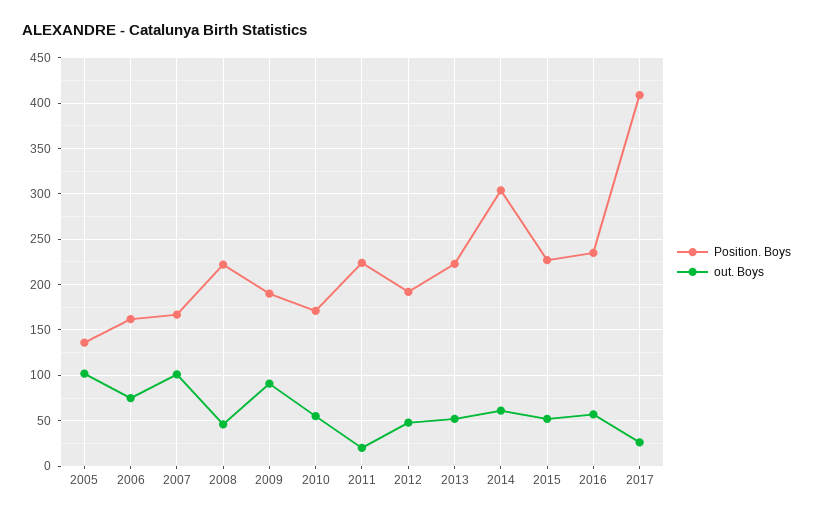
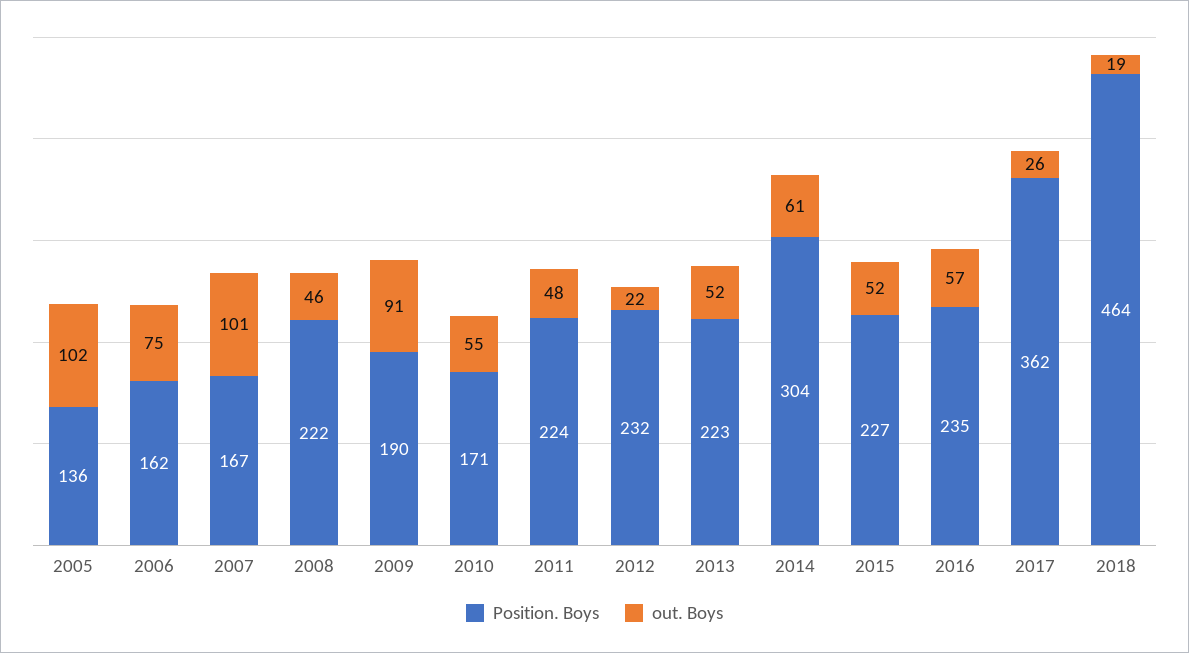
out. Boys, 2011: 20 -> 48
Position. Boys, 2012: 190 -> 232
out. Boys, 2012: 50 -> 22
Position. Boys, 2017: 410 -> 362
Position. Boys, 2018: none -> 464
out. Boys, 2018: none -> 19

